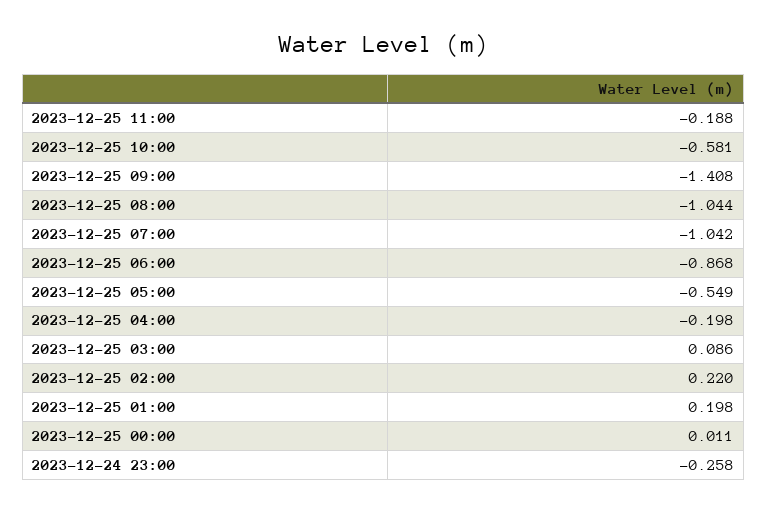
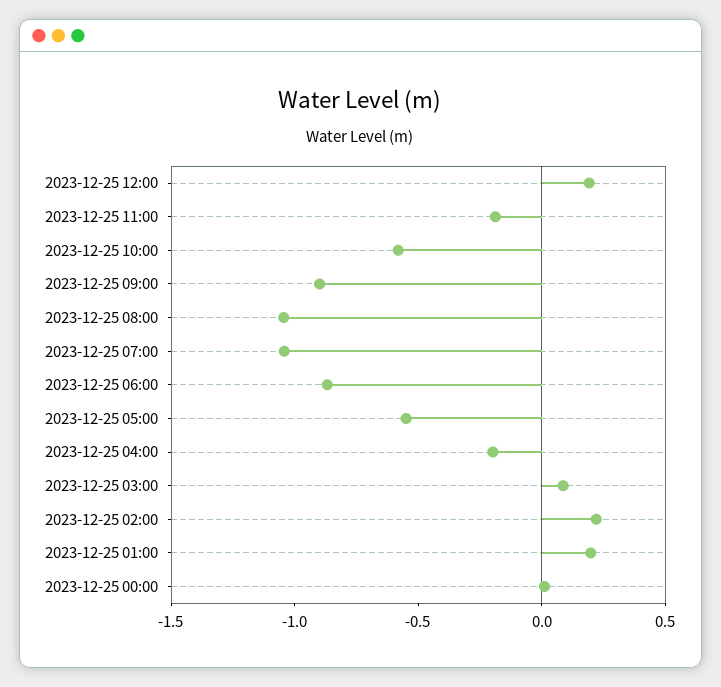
2023-12-25 09:00: -1.408 -> -0.9
2023-12-24 23:00: -0.258 -> none
2023-12-25 12:00: none -> 0.2

